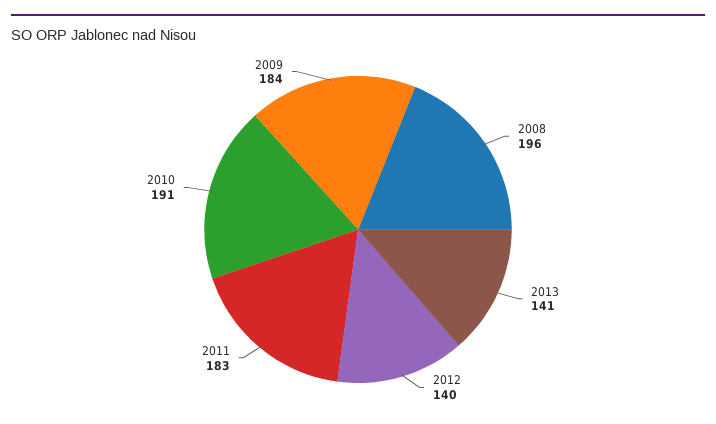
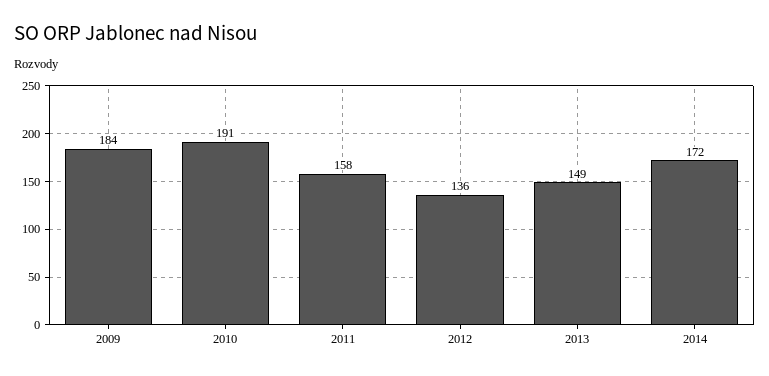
2008: 196 -> none
2013: 141 -> 149
2012: 140 -> 136
2011: 183 -> 158
2014: none -> 172

